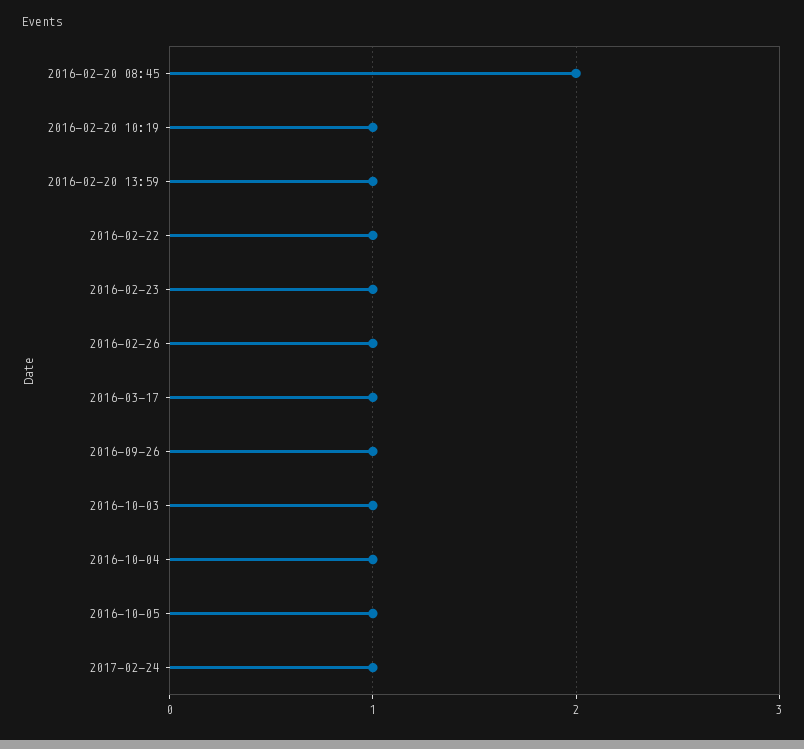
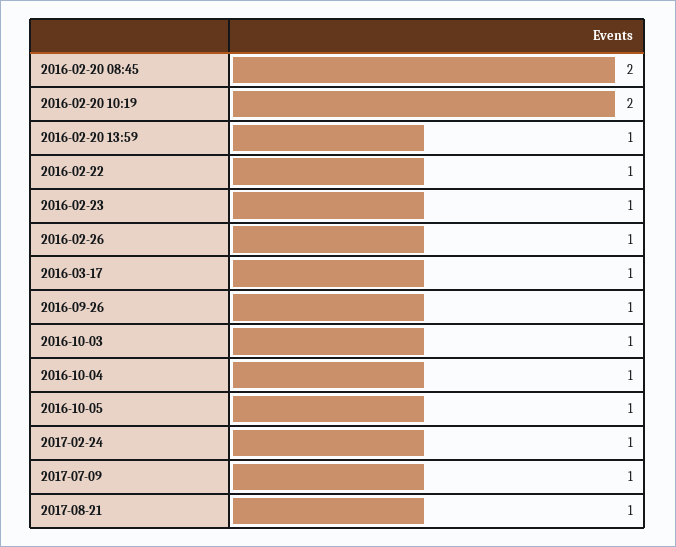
2016-02-20 10:19: 1 -> 2
2017-07-09: none -> 1
2017-08-21: none -> 1

